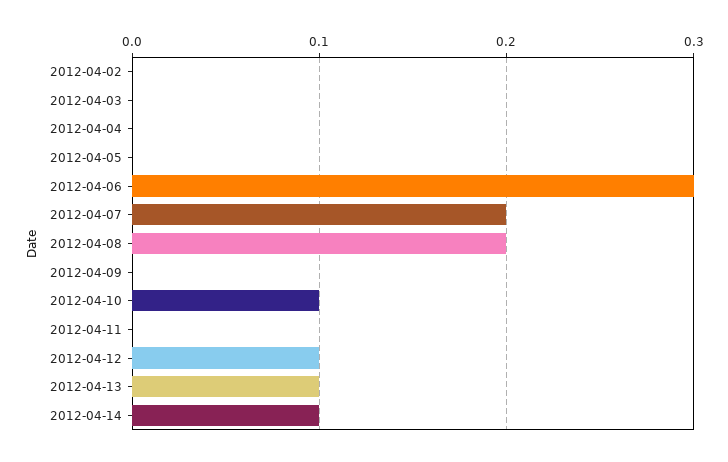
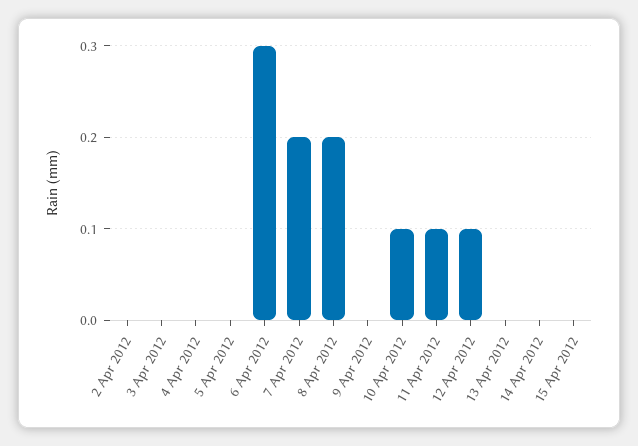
2012-04-11: 0 -> 0.1
2012-04-13: 0.1 -> 0
2012-04-14: 0.1 -> 0
15 Apr 2012: none -> 0

